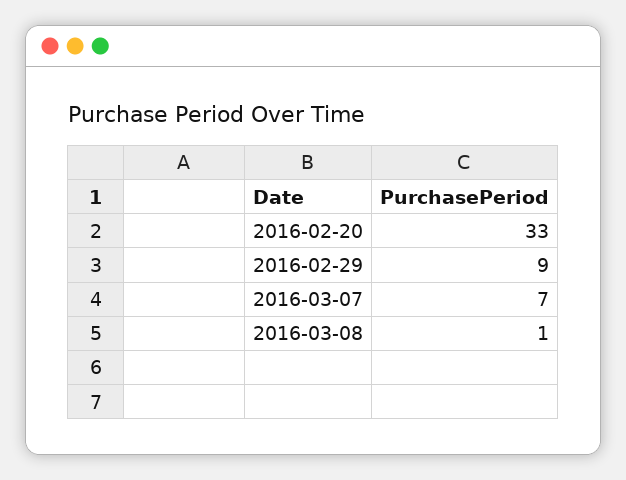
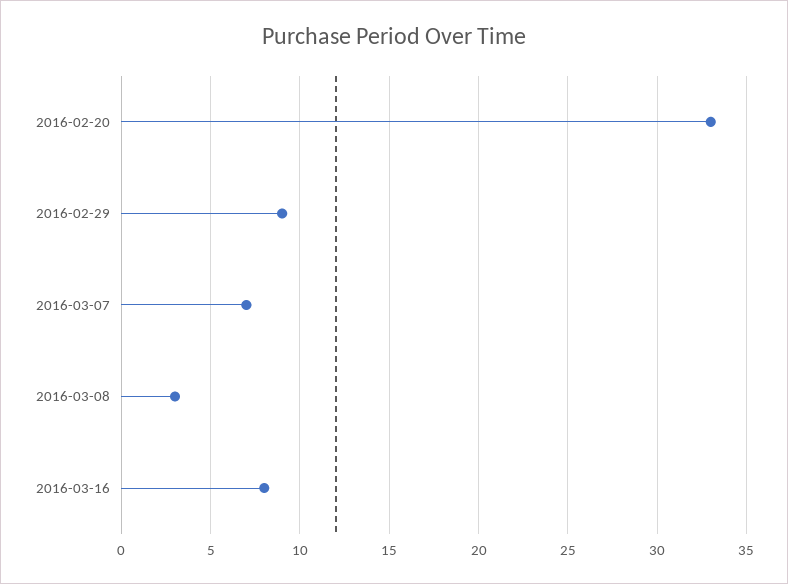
2016-03-08: 1 -> 3
2016-03-16: none -> 8

